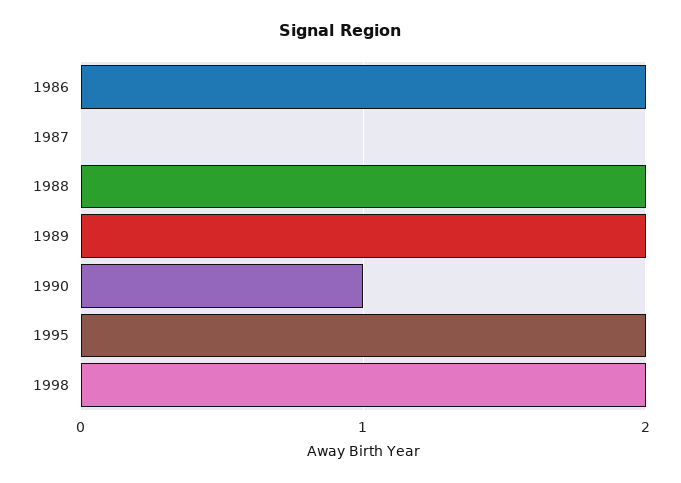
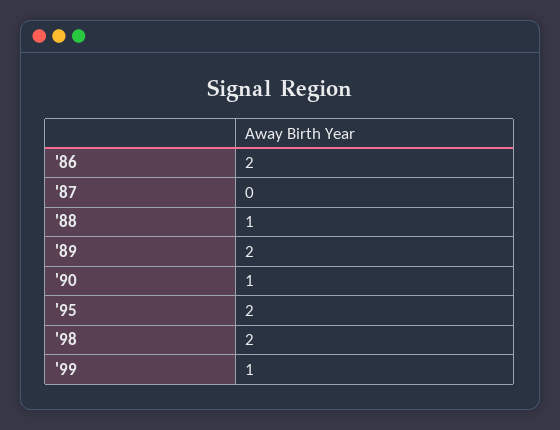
1988: 2 -> 1
'99: none -> 1

